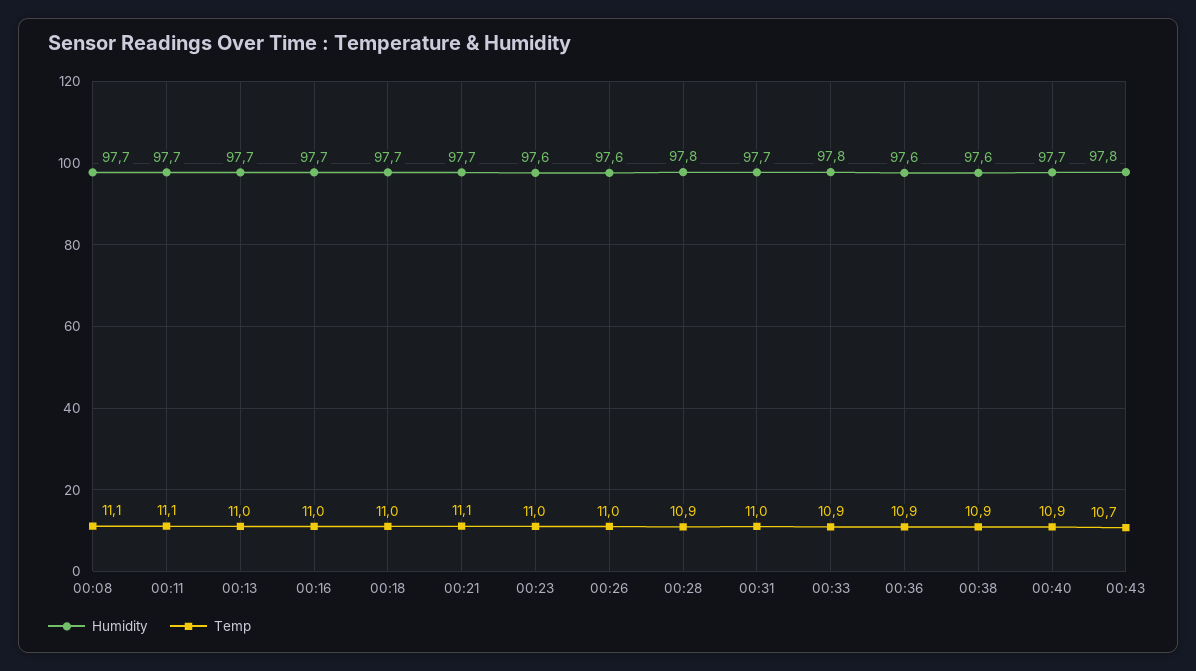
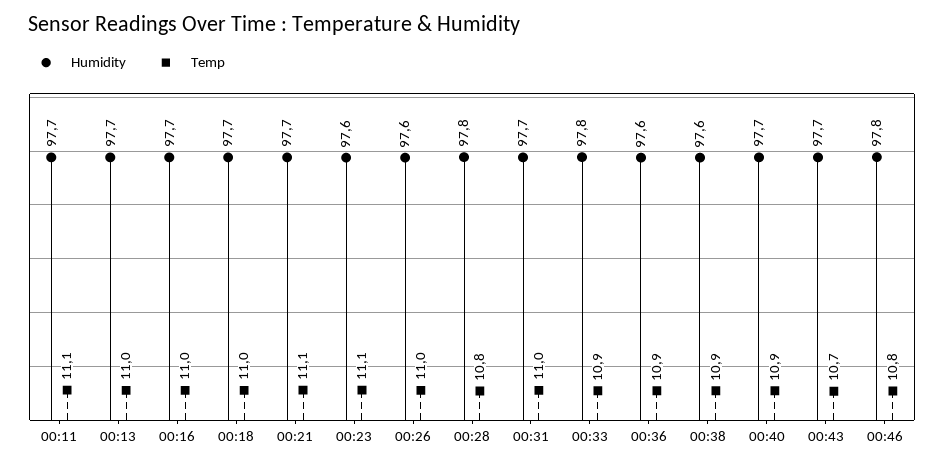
Humidity, 00:08: 97.7 -> none
Temp, 00:08: 11.1 -> none
Temp, 00:23: 11 -> 11.1
Temp, 00:28: 10.9 -> 10.8
Humidity, 00:43: 97.8 -> 97.7
Humidity, 00:46: none -> 97.8
Temp, 00:46: none -> 10.8

